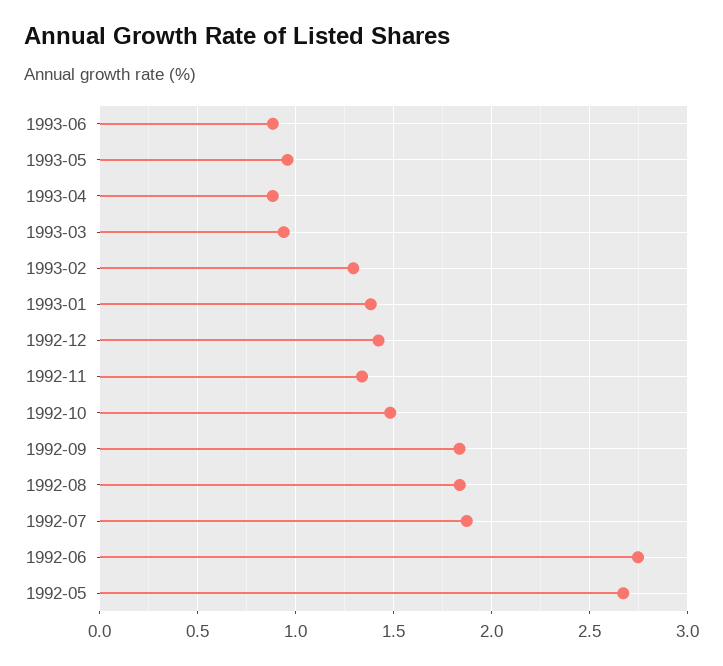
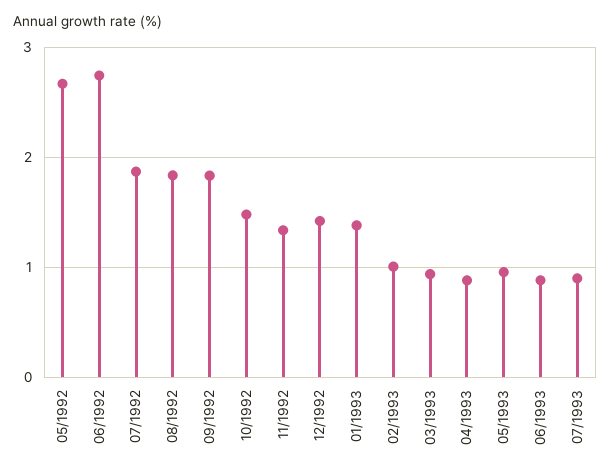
1993-02: 1.3 -> 1
07/1993: none -> 0.9

